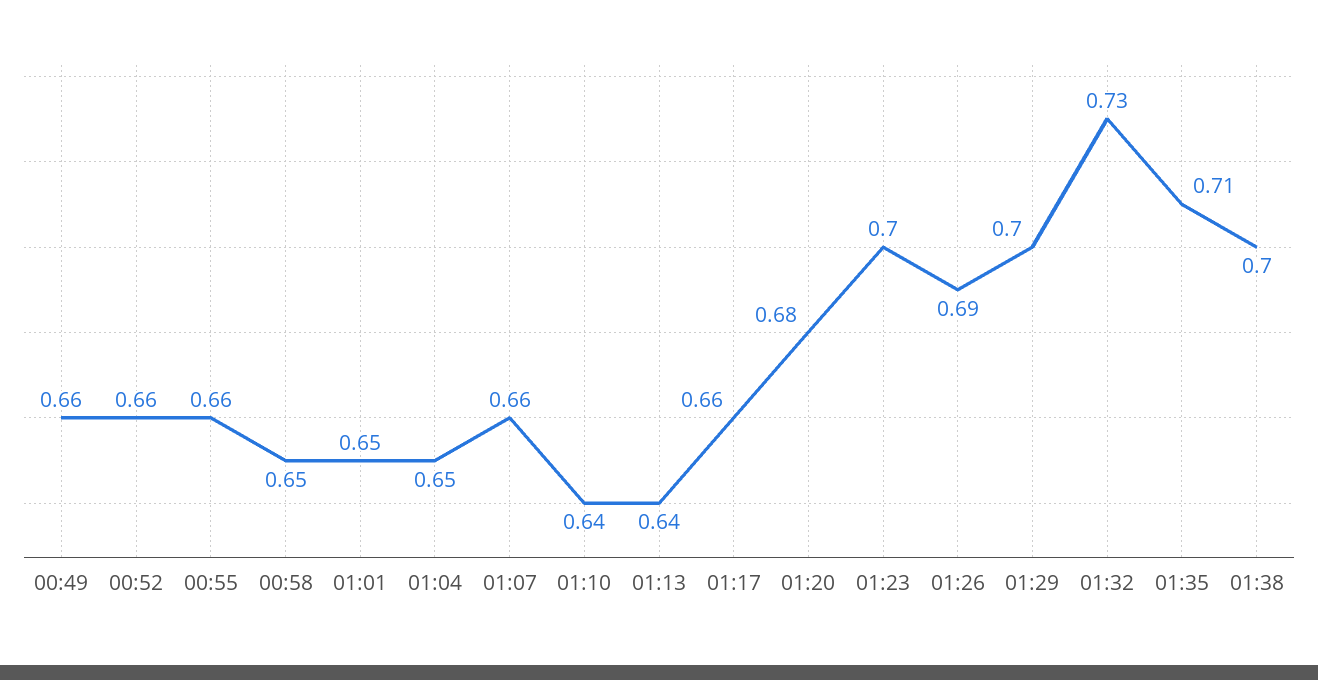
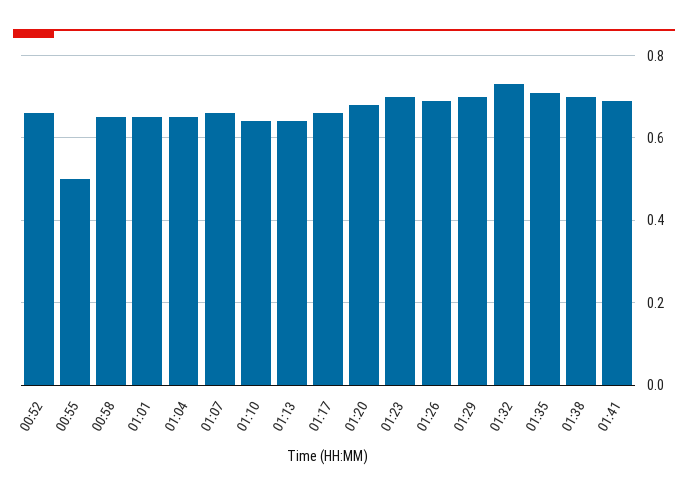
00:49: 0.66 -> none
00:55: 0.66 -> 0.5
01:41: none -> 0.7

